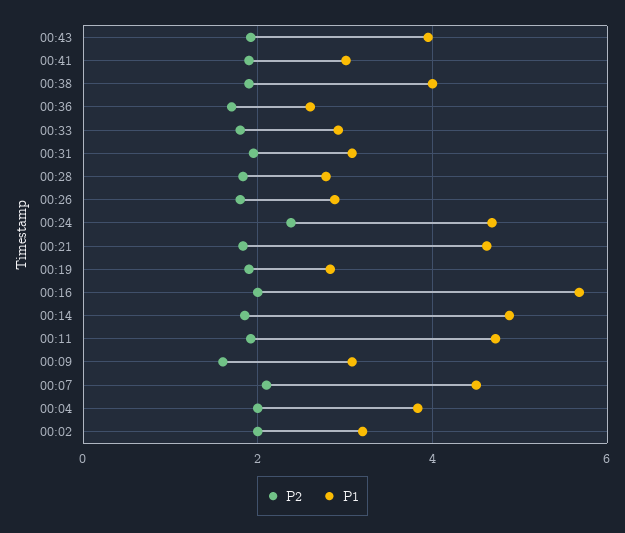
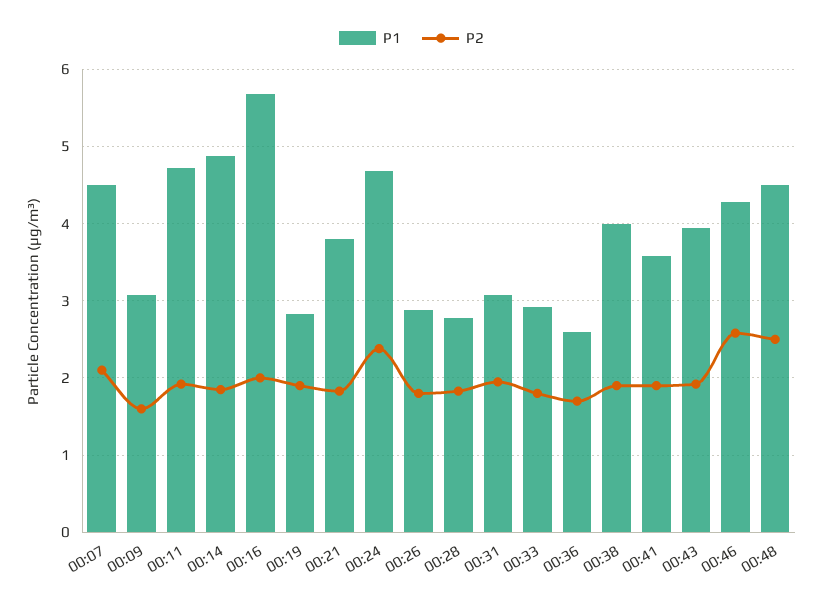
P1, 00:41: 3 -> 3.6
P1, 00:21: 4.6 -> 3.8
P2, 00:04: 2 -> none
P1, 00:04: 3.8 -> none
P2, 00:02: 2 -> none
P1, 00:02: 3.2 -> none
P1, 00:46: none -> 4.3
P2, 00:46: none -> 2.6
P1, 00:48: none -> 4.5
P2, 00:48: none -> 2.5

